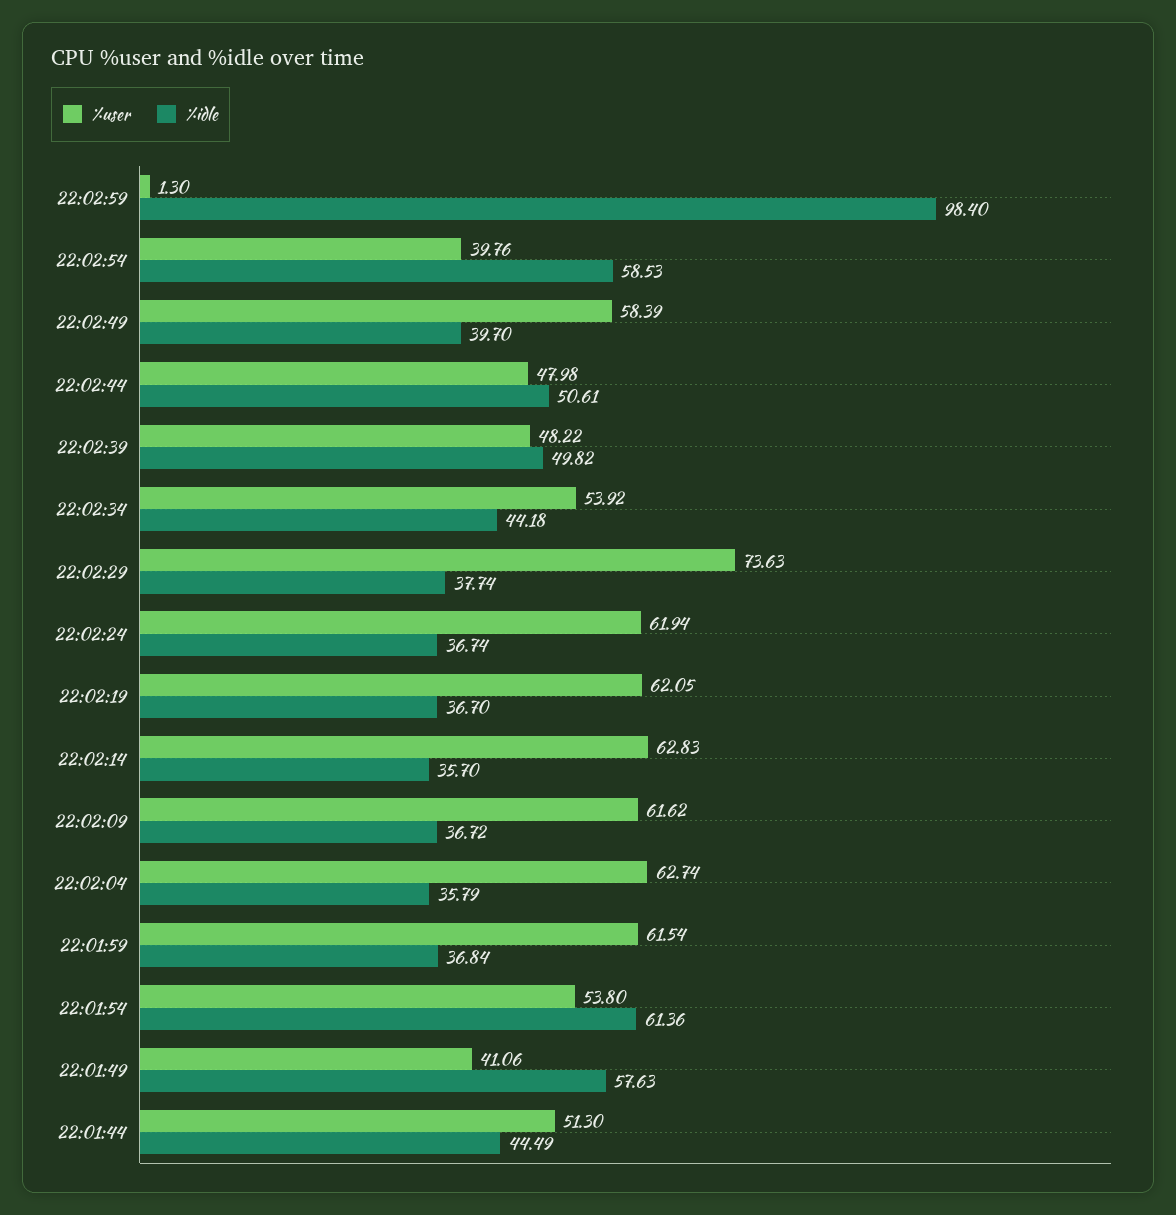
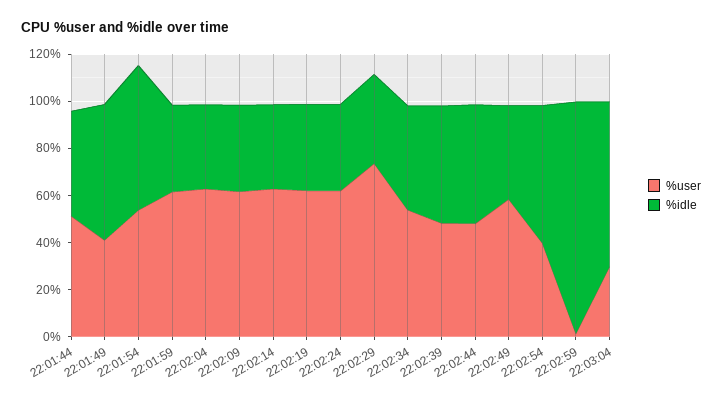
%user, 22:03:04: none -> 30
%idle, 22:03:04: none -> 70

